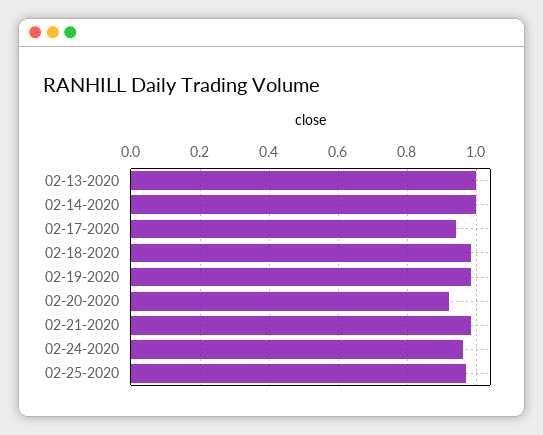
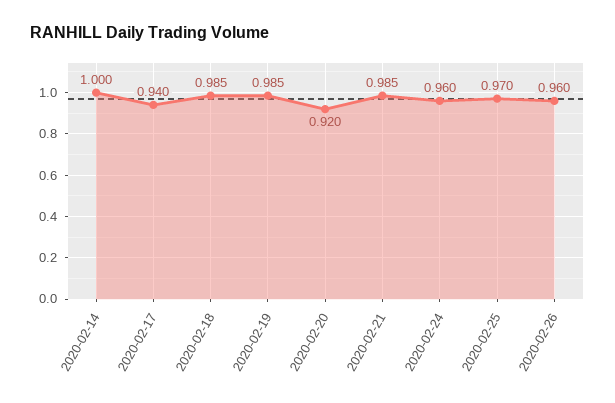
02-13-2020: 1 -> none
2020-02-26: none -> 0.96

